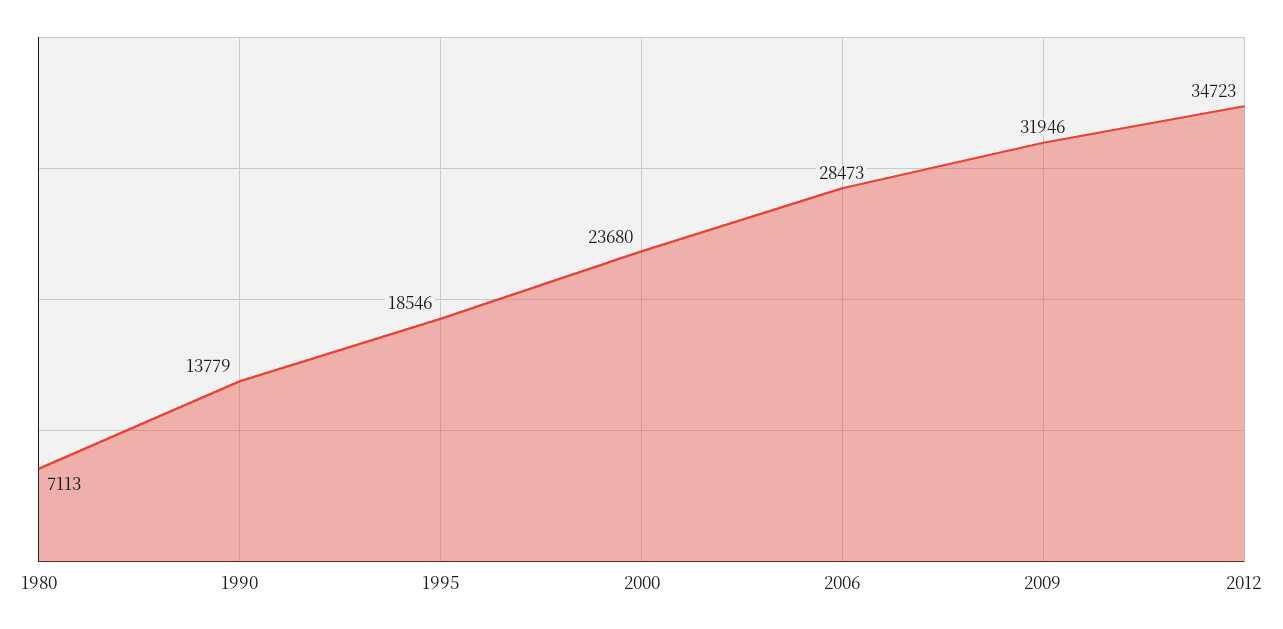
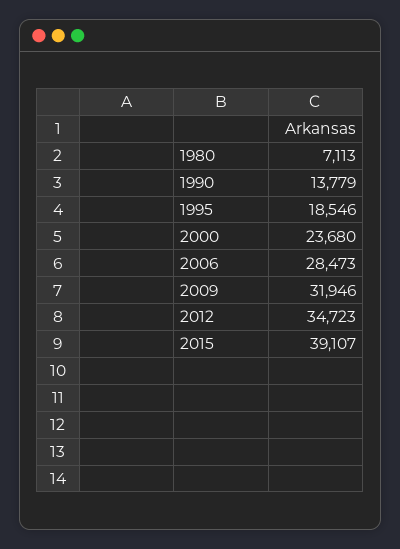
2015: none -> 39107

